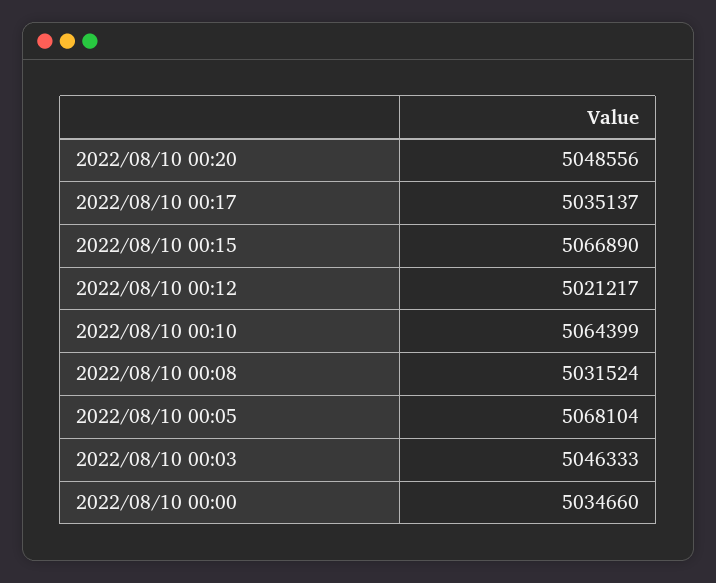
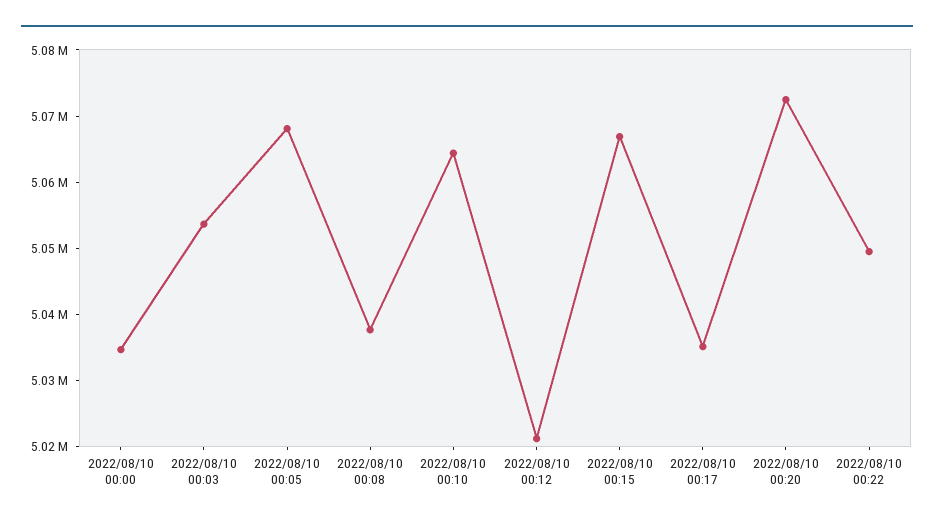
2022/08/10 00:20: 5048556 -> 5072000
2022/08/10 00:08: 5031524 -> 5038000
2022/08/10 00:03: 5046333 -> 5054000
2022/08/10 00:22: none -> 5050000

